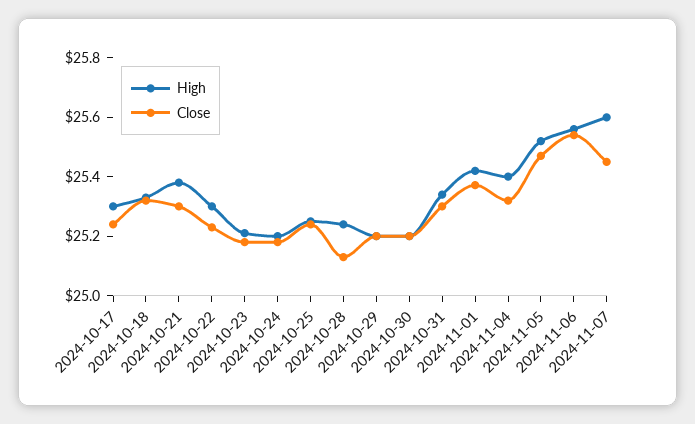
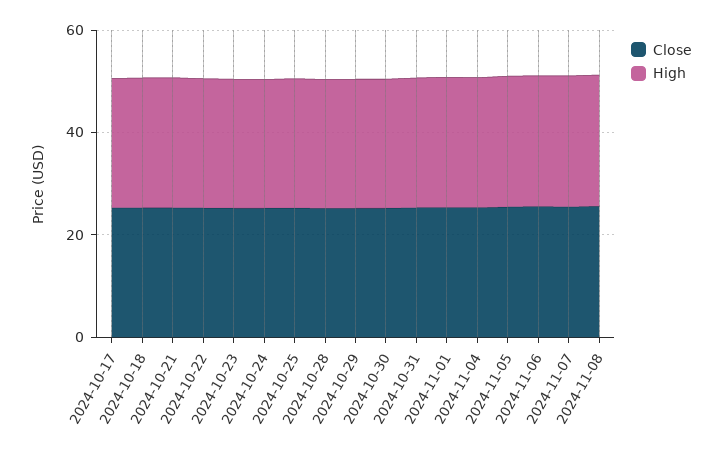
Close, 2024-11-08: none -> 25
High, 2024-11-08: none -> 25

